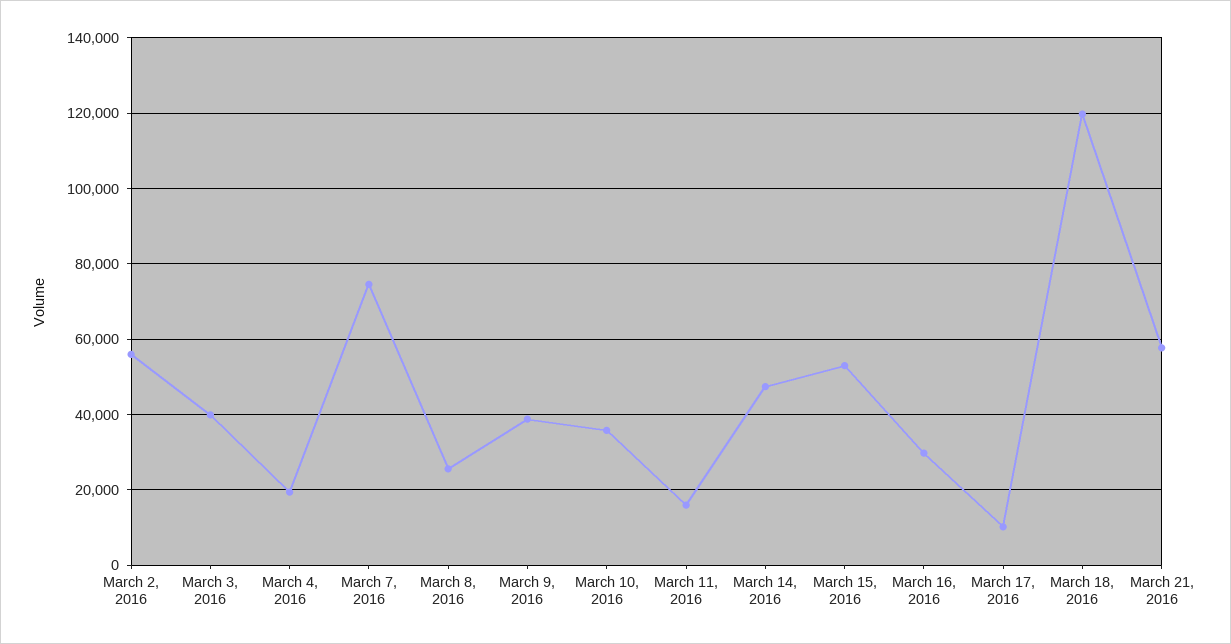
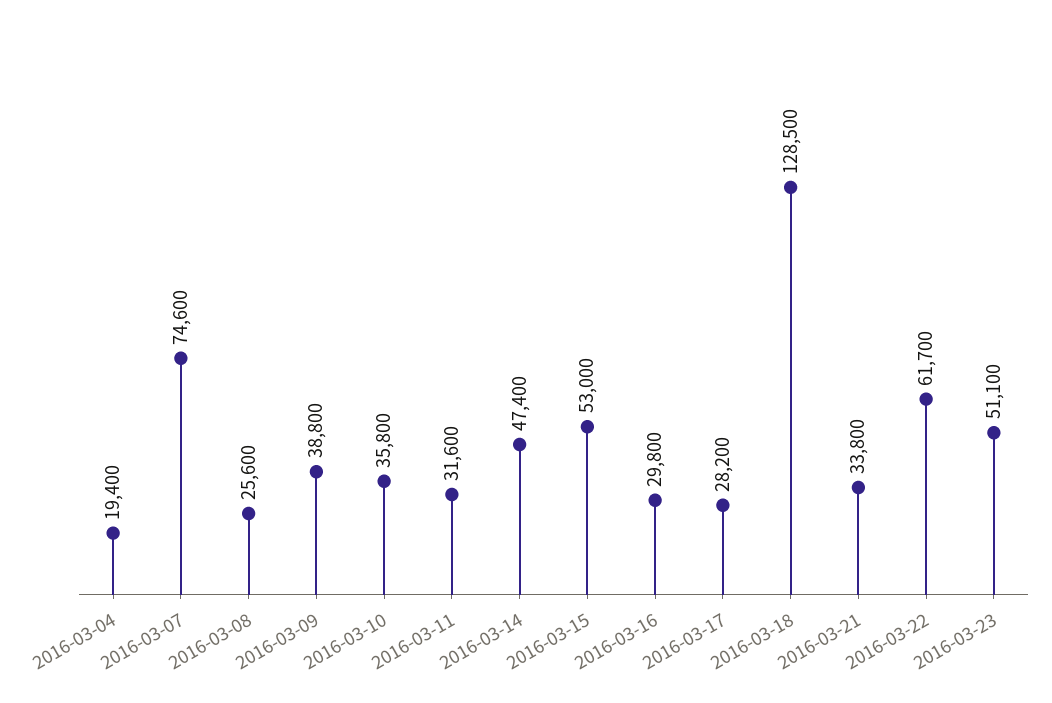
March 2, 2016: 56000 -> none
March 3, 2016: 40000 -> none
March 11, 2016: 16000 -> 31600
March 17, 2016: 10000 -> 28200
March 18, 2016: 120000 -> 128500
March 21, 2016: 58000 -> 33800
2016-03-22: none -> 61700
2016-03-23: none -> 51100

